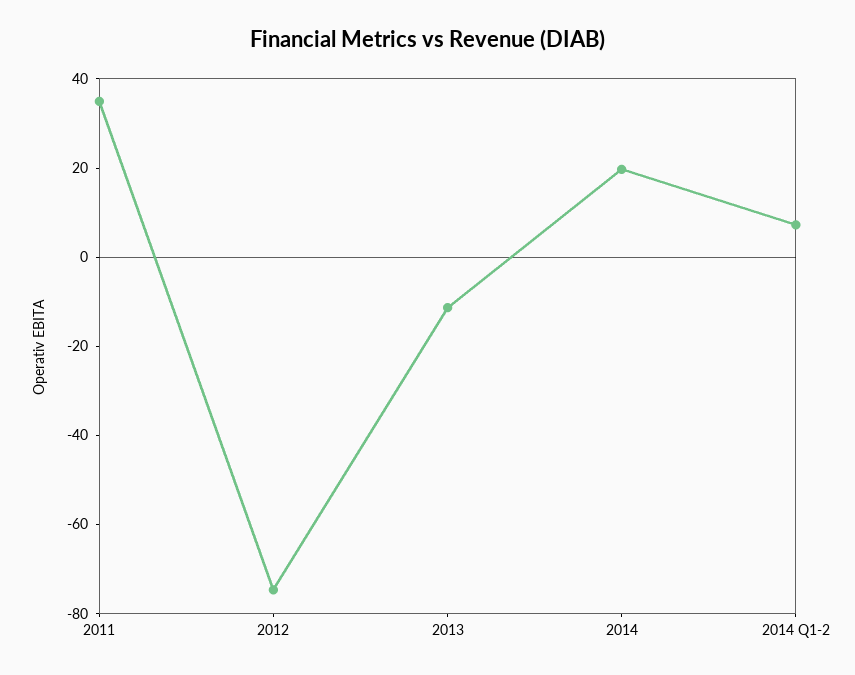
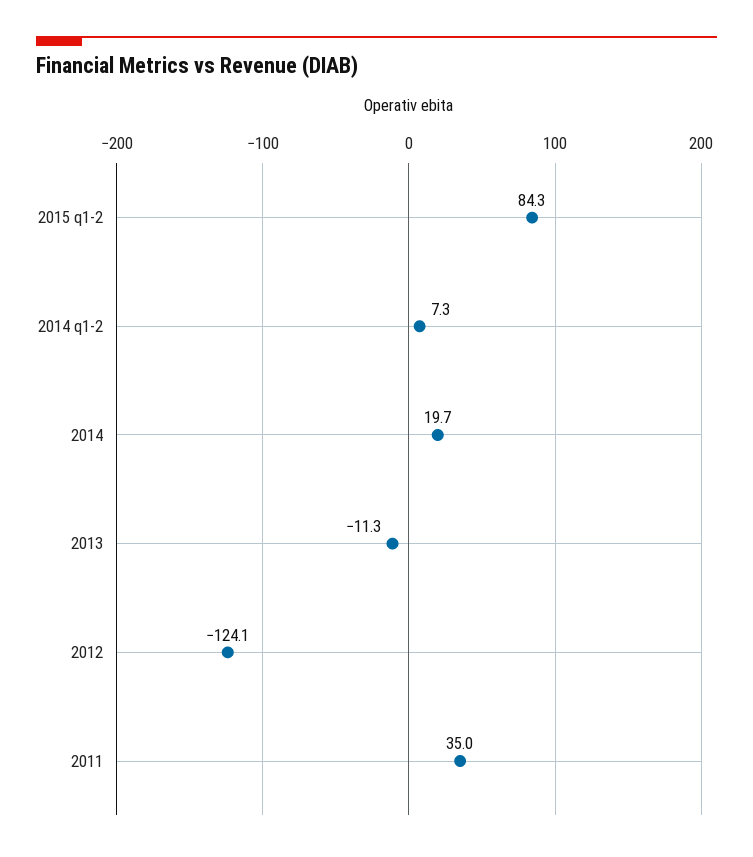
2012: -75 -> -124.1
2015 q1-2: none -> 84.3

